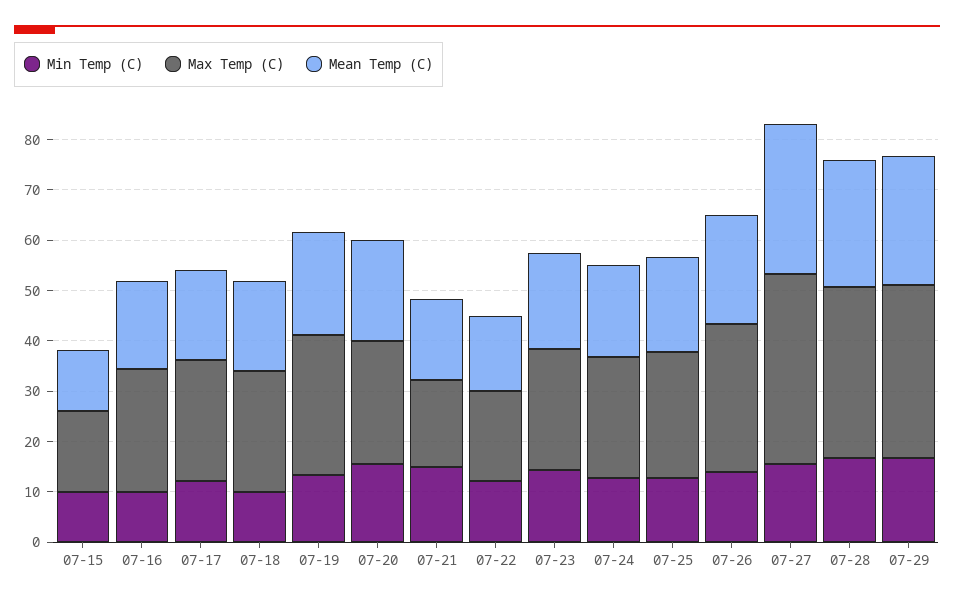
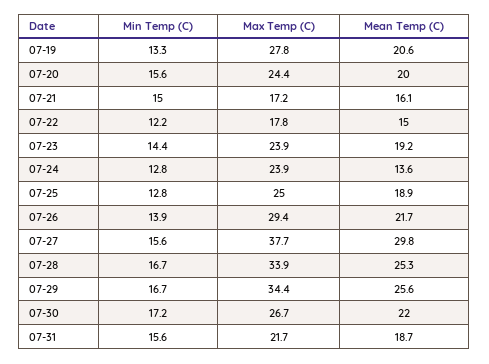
Min Temp (C), 07-15: 10 -> none
Max Temp (C), 07-15: 16 -> none
Mean Temp (C), 07-15: 12 -> none
Min Temp (C), 07-16: 10 -> none
Max Temp (C), 07-16: 24 -> none
Mean Temp (C), 07-16: 18 -> none
Min Temp (C), 07-17: 12 -> none
Max Temp (C), 07-17: 24 -> none
Mean Temp (C), 07-17: 18 -> none
Min Temp (C), 07-18: 10 -> none
Max Temp (C), 07-18: 24 -> none
Mean Temp (C), 07-18: 18 -> none
Mean Temp (C), 07-24: 18 -> 13.6
Min Temp (C), 07-30: none -> 17.2
Max Temp (C), 07-30: none -> 26.7
Mean Temp (C), 07-30: none -> 22
Min Temp (C), 07-31: none -> 15.6
Max Temp (C), 07-31: none -> 21.7
Mean Temp (C), 07-31: none -> 18.7

